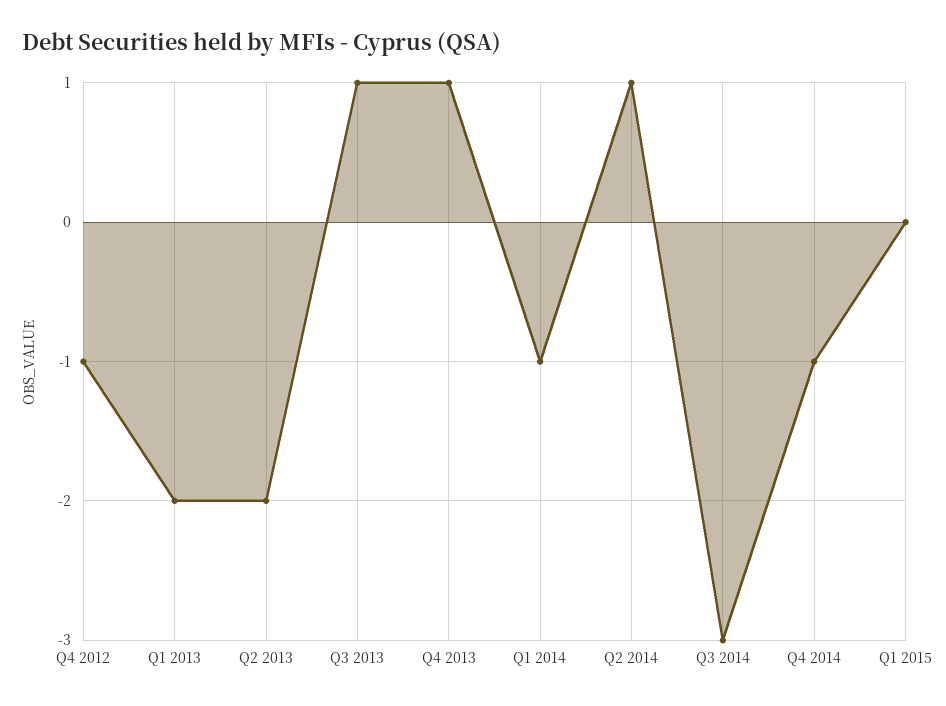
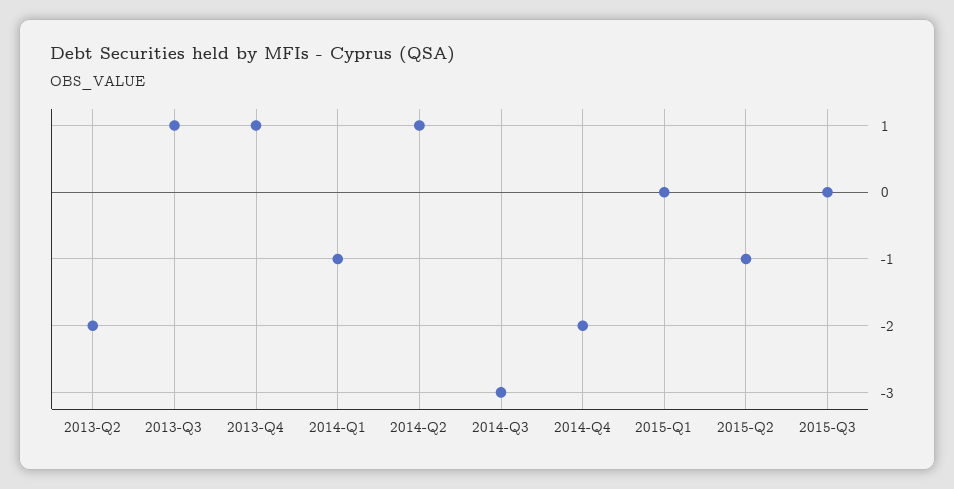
Q4 2012: -1 -> none
Q1 2013: -2 -> none
Q4 2014: -1 -> -2
2015-Q2: none -> -1
2015-Q3: none -> 0

